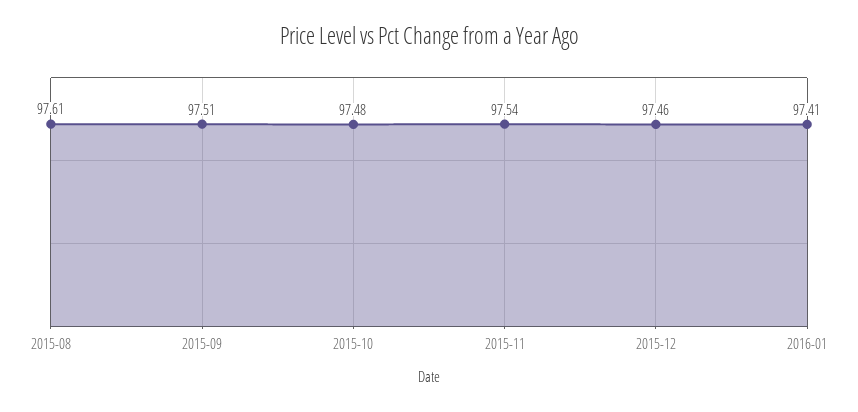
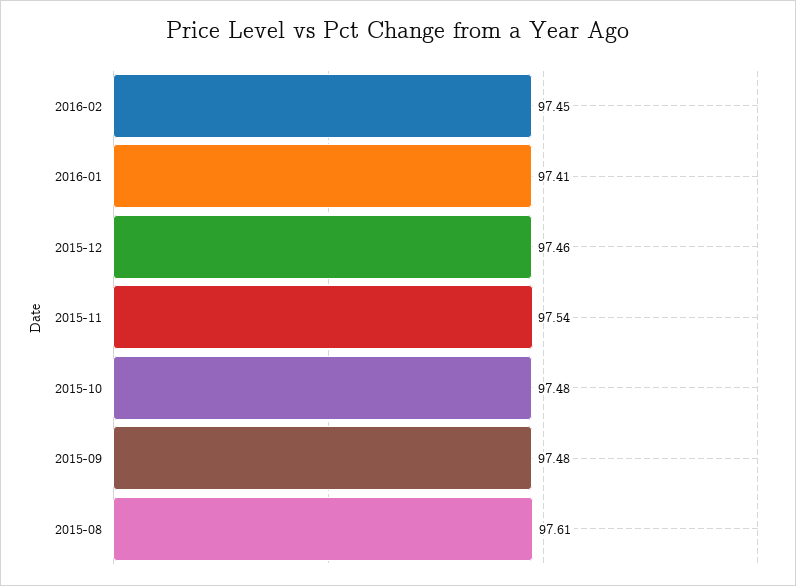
2015-09: 97.51 -> 97.48
2016-02: none -> 97.45

